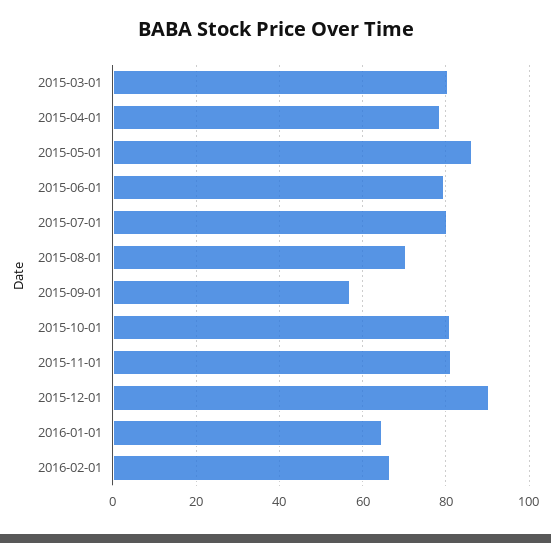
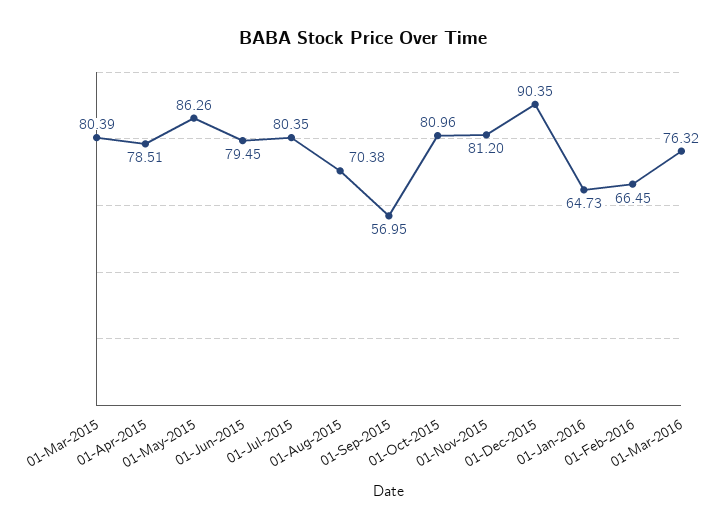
01-Mar-2016: none -> 76.32

